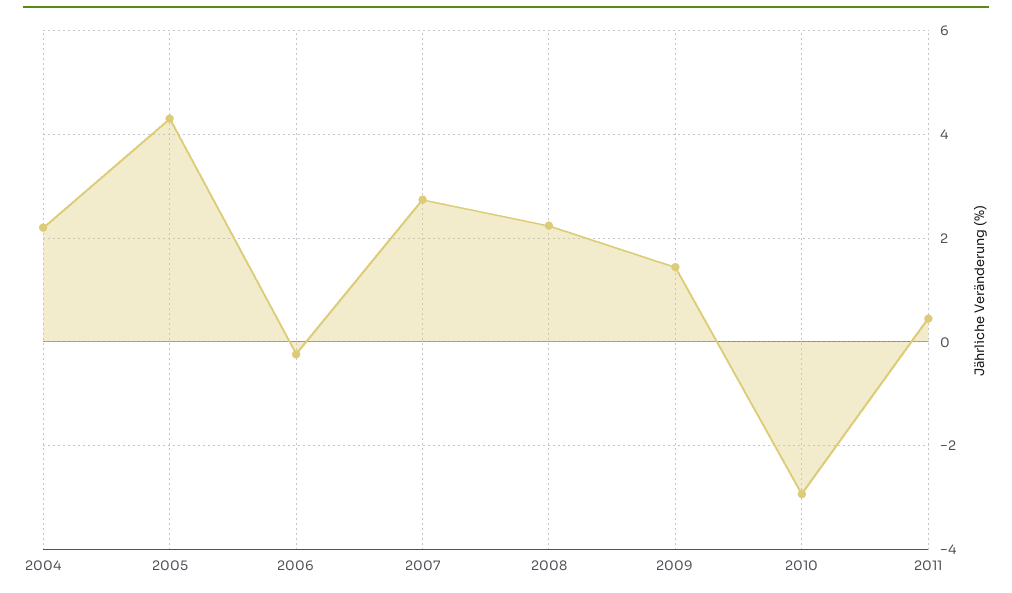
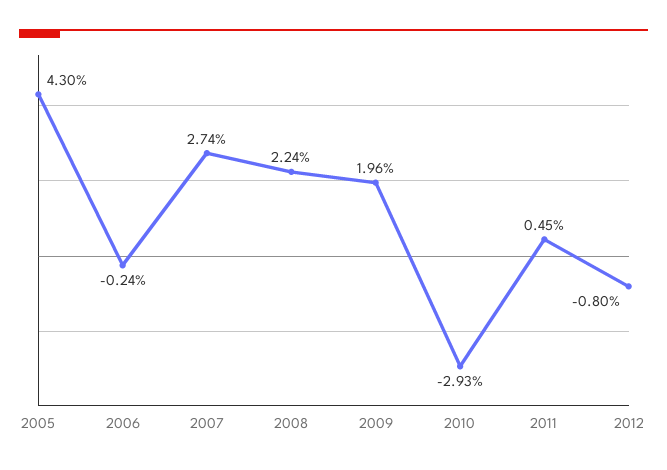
2004: 2.2 -> none
2009: 1.4 -> 1.96
2012: none -> -0.8

